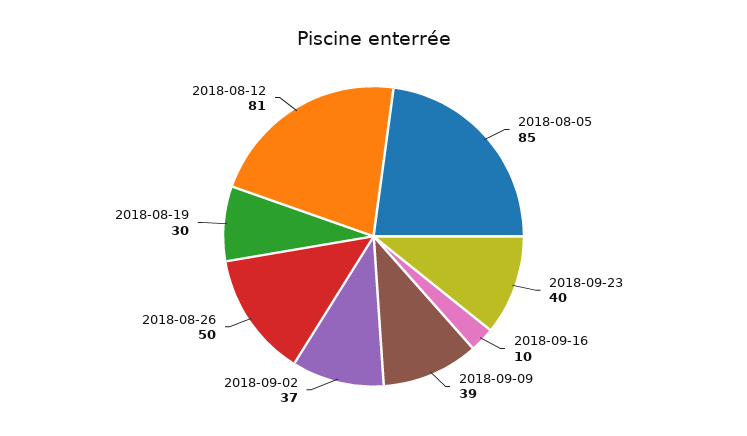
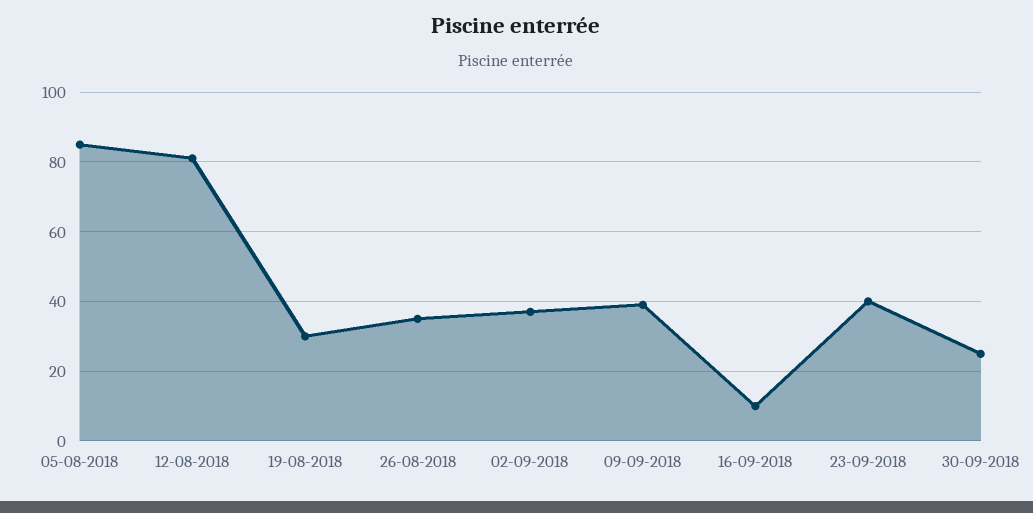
2018-08-26: 50 -> 35
30-09-2018: none -> 25

